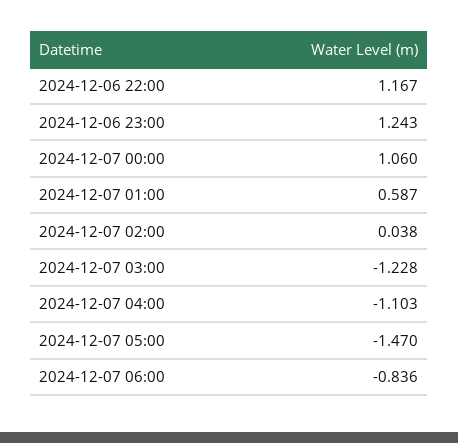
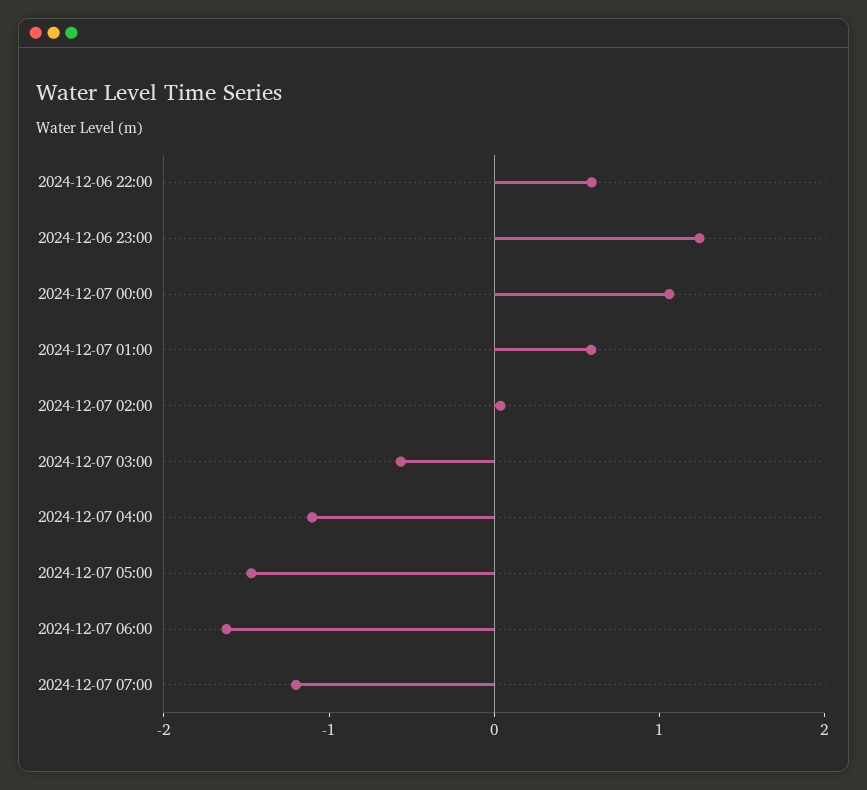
2024-12-06 22:00: 1.167 -> 0.6
2024-12-07 03:00: -1.228 -> -0.6
2024-12-07 06:00: -0.836 -> -1.6
2024-12-07 07:00: none -> -1.2

